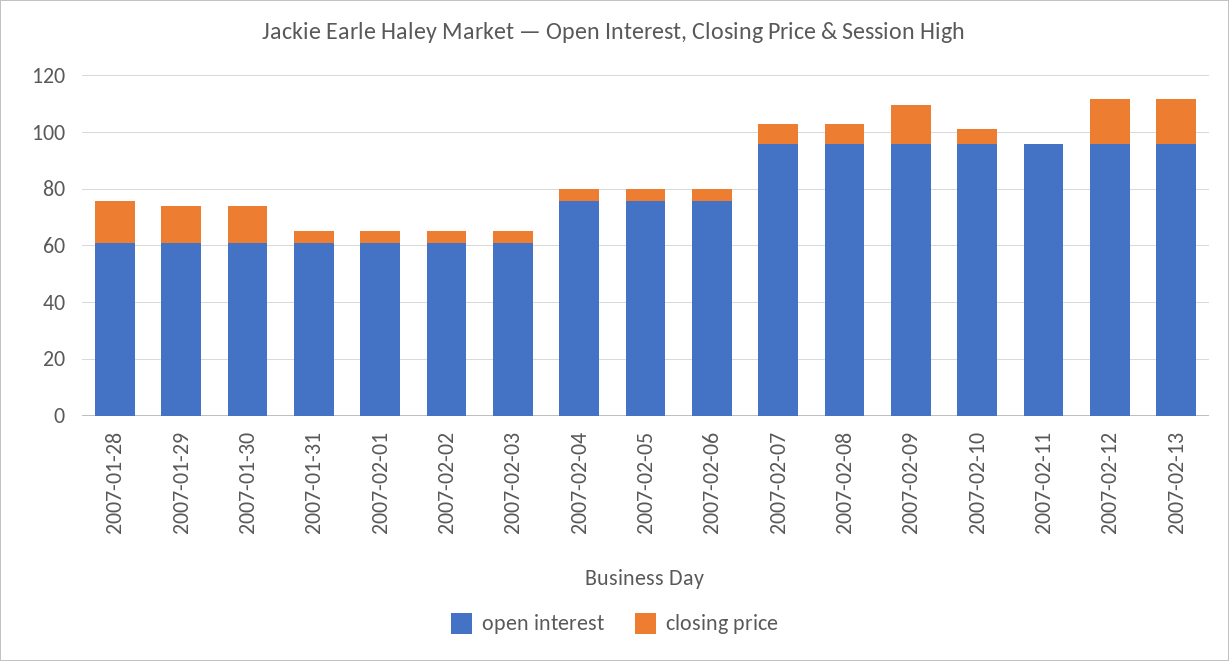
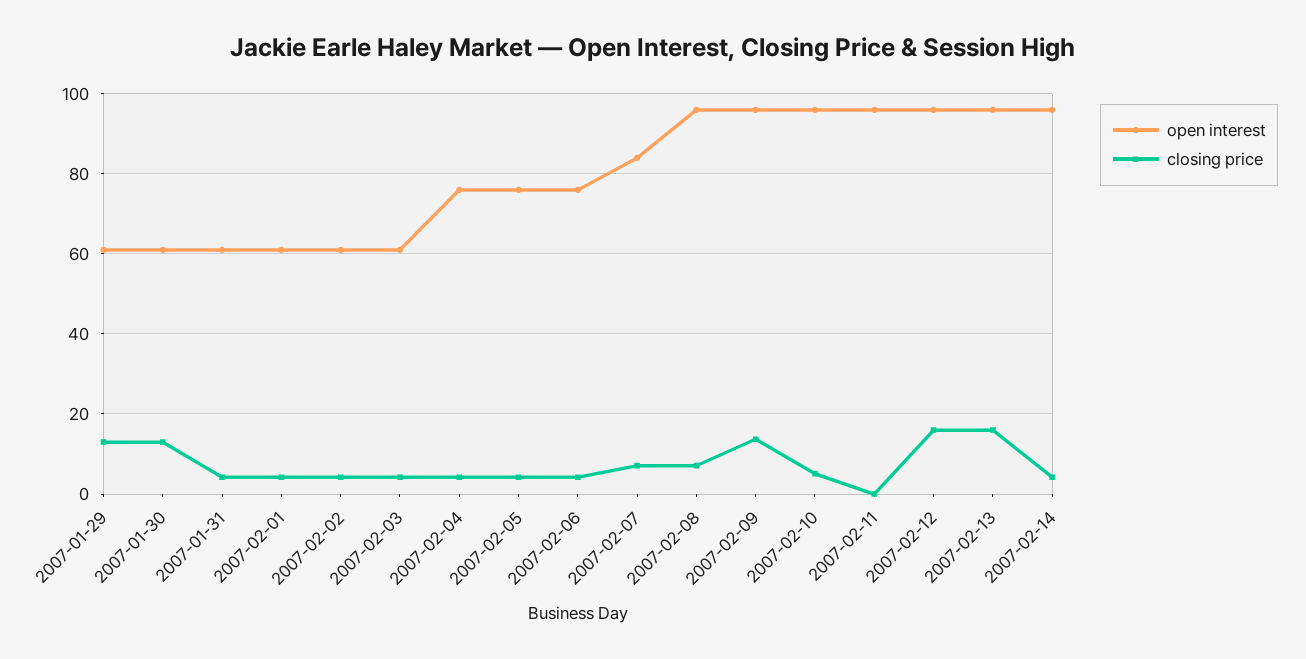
open interest, 2007-01-28: 60 -> none
closing price, 2007-01-28: 15 -> none
open interest, 2007-02-07: 95 -> 84
open interest, 2007-02-14: none -> 96
closing price, 2007-02-14: none -> 4

